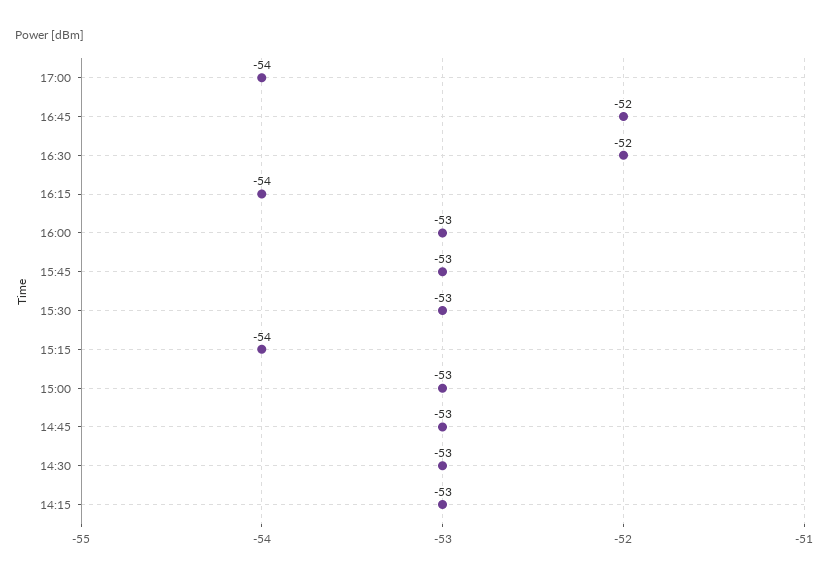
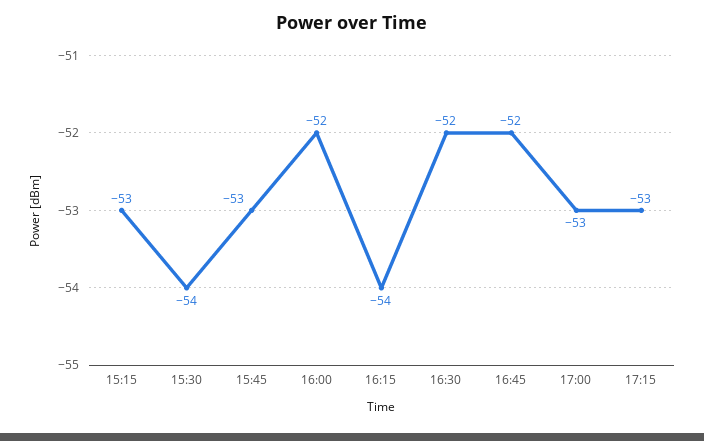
17:00: -54 -> -53
16:00: -53 -> -52
15:30: -53 -> -54
15:15: -54 -> -53
15:00: -53 -> none
14:45: -53 -> none
14:30: -53 -> none
14:15: -53 -> none
17:15: none -> -53

